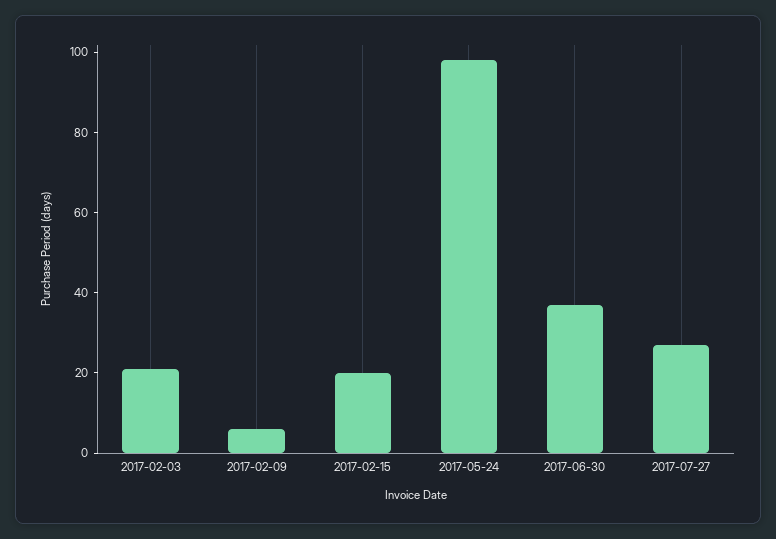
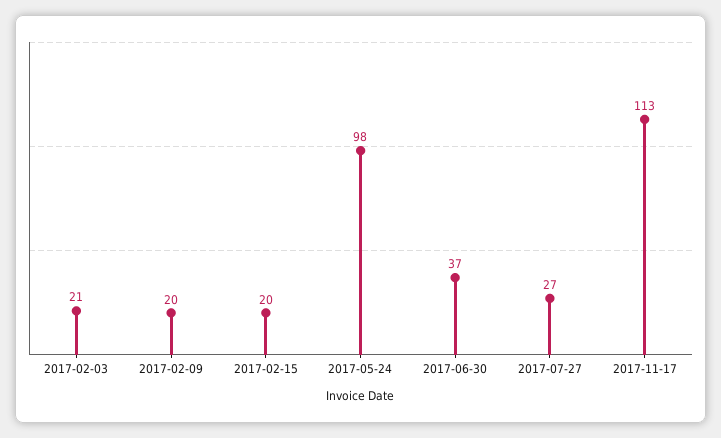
2017-02-09: 5 -> 20
2017-11-17: none -> 113

